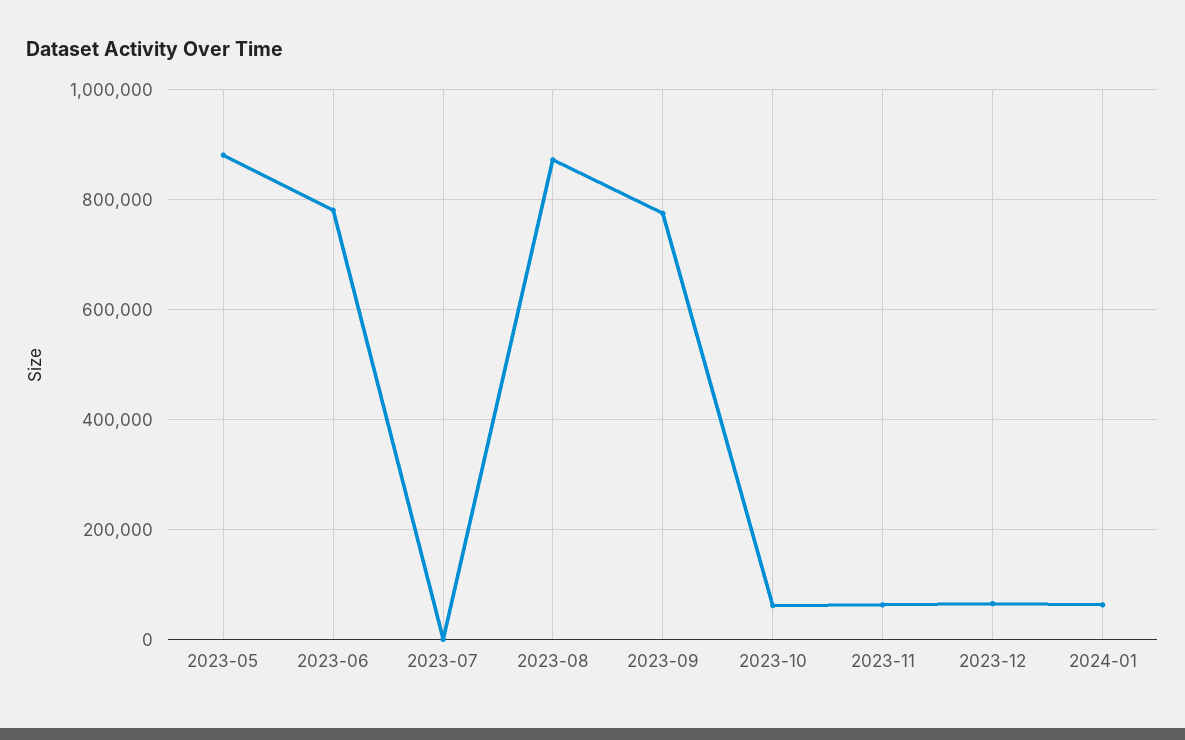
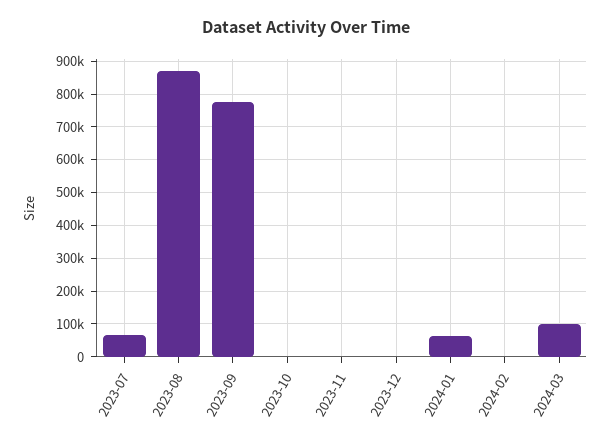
2023-05: 880000 -> none
2023-06: 780000 -> none
2023-07: 0 -> 60000
2023-10: 60000 -> 0
2023-11: 60000 -> 0
2023-12: 60000 -> 0
2024-02: none -> 0
2024-03: none -> 100000

